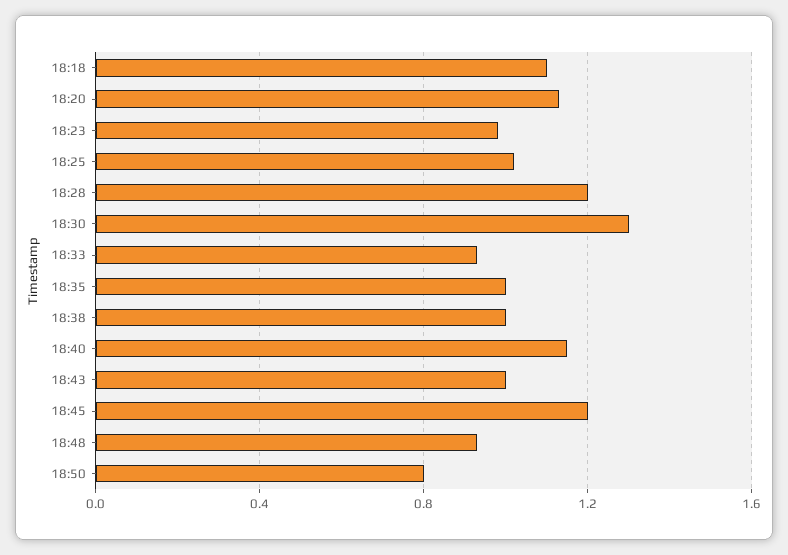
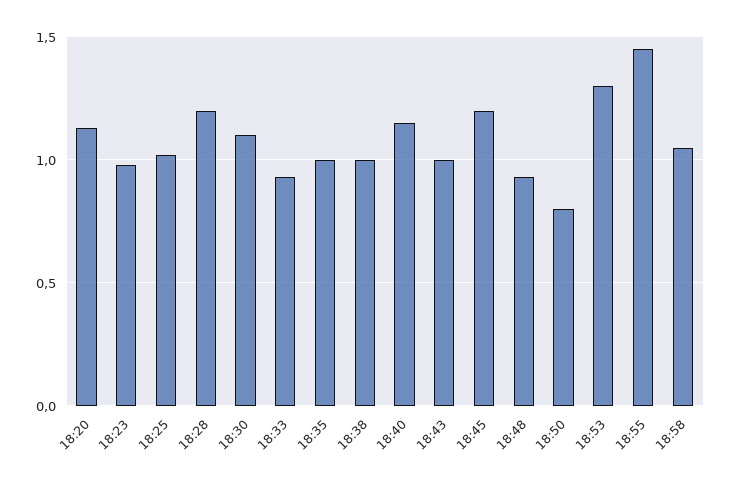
18:18: 1.1 -> none
18:30: 1.3 -> 1.1
18:53: none -> 1.3
18:55: none -> 1.45
18:58: none -> 1.05

